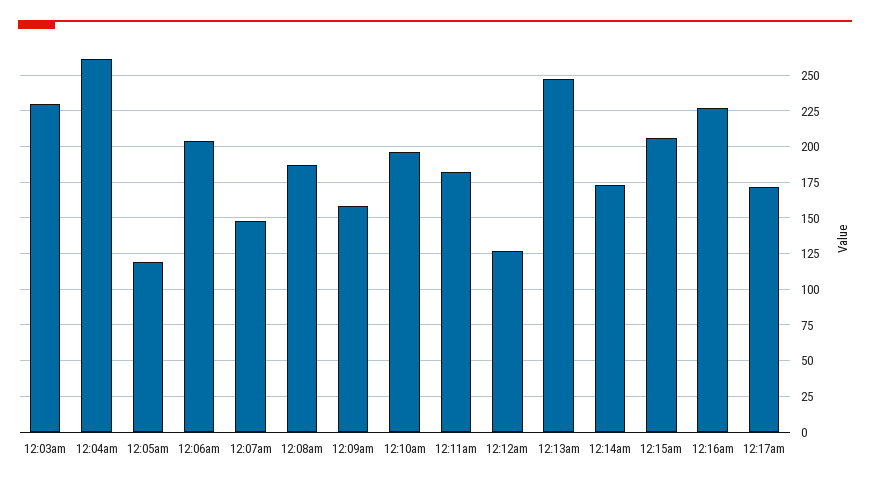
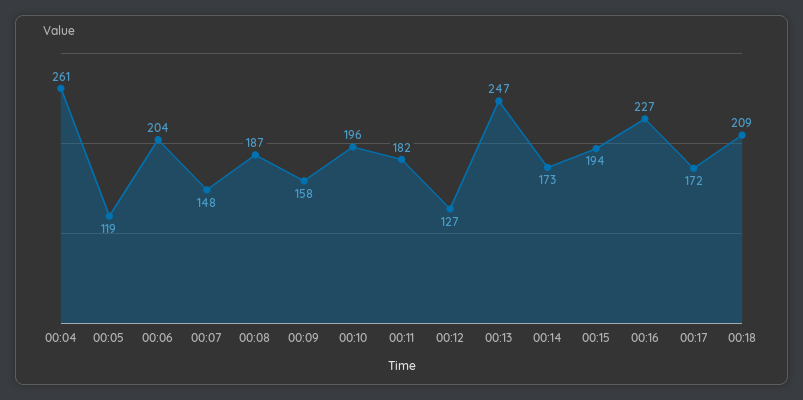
12:03am: 230 -> none
12:15am: 205 -> 194
00:18: none -> 209

